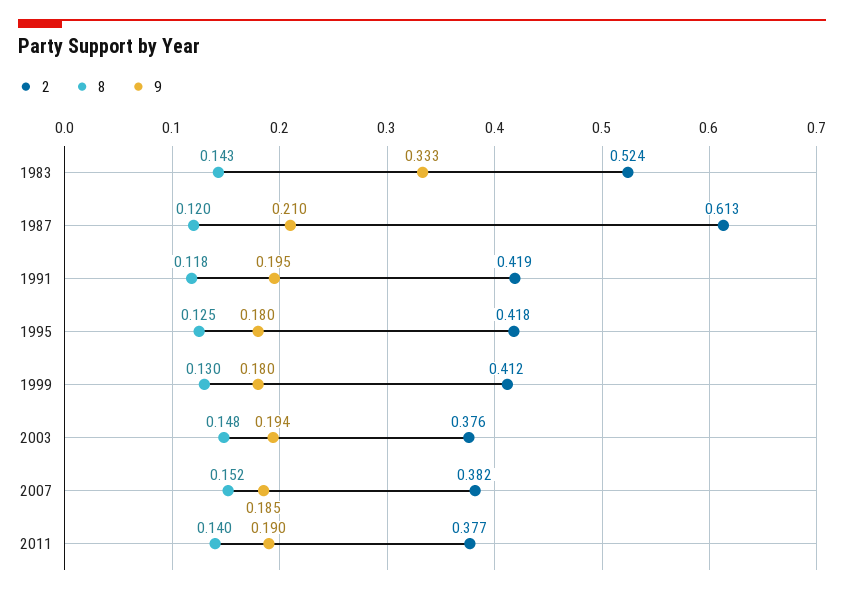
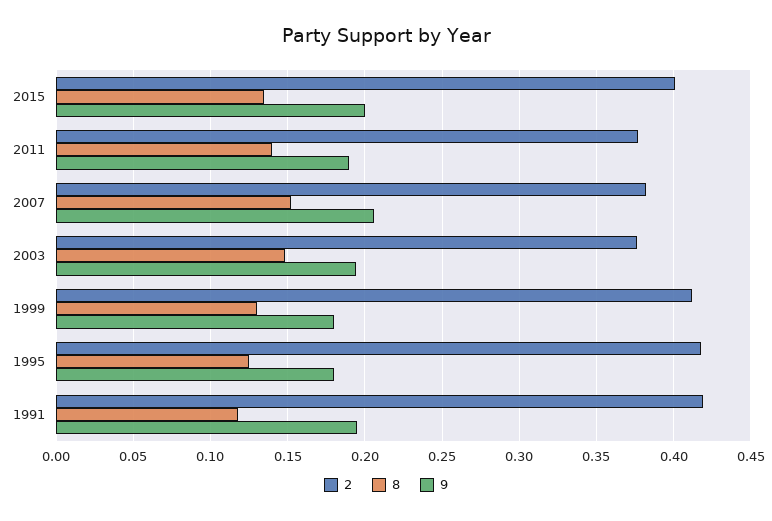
2, 1983: 0.524 -> none
8, 1983: 0.143 -> none
9, 1983: 0.333 -> none
2, 1987: 0.613 -> none
8, 1987: 0.12 -> none
9, 1987: 0.21 -> none
9, 2007: 0.185 -> 0.205
2, 2015: none -> 0.4
8, 2015: none -> 0.135
9, 2015: none -> 0.2

